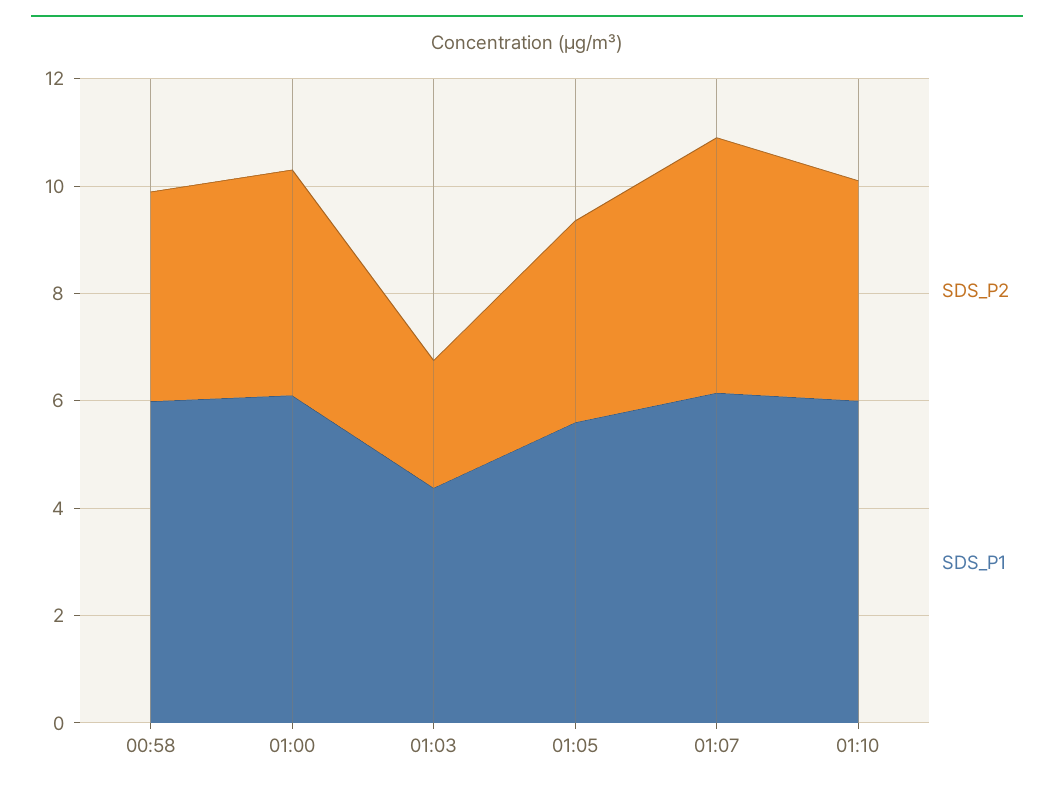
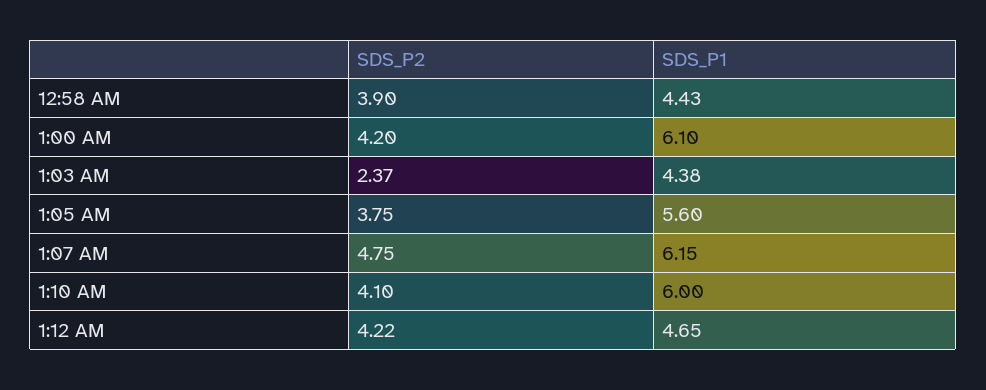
SDS_P1, 00:58: 6 -> 4.43
SDS_P2, 1:12 AM: none -> 4.22
SDS_P1, 1:12 AM: none -> 4.65

